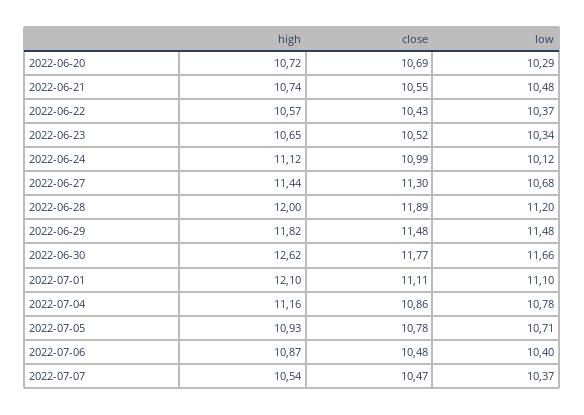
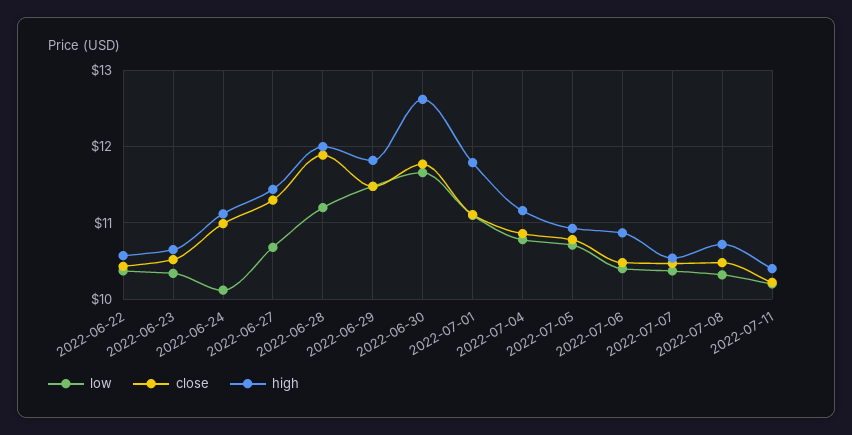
high, 2022-06-20: 10.72 -> none
close, 2022-06-20: 10.69 -> none
low, 2022-06-20: 10.29 -> none
high, 2022-06-21: 10.74 -> none
close, 2022-06-21: 10.55 -> none
low, 2022-06-21: 10.48 -> none
high, 2022-07-01: 12.1 -> 11.8
low, 2022-07-08: none -> 10.3
close, 2022-07-08: none -> 10.5
high, 2022-07-08: none -> 10.7
low, 2022-07-11: none -> 10.2
close, 2022-07-11: none -> 10.2
high, 2022-07-11: none -> 10.4

